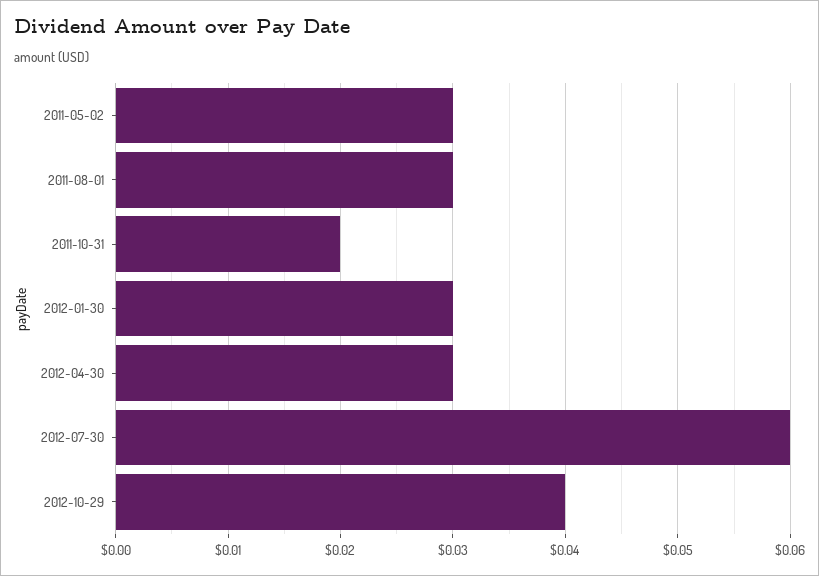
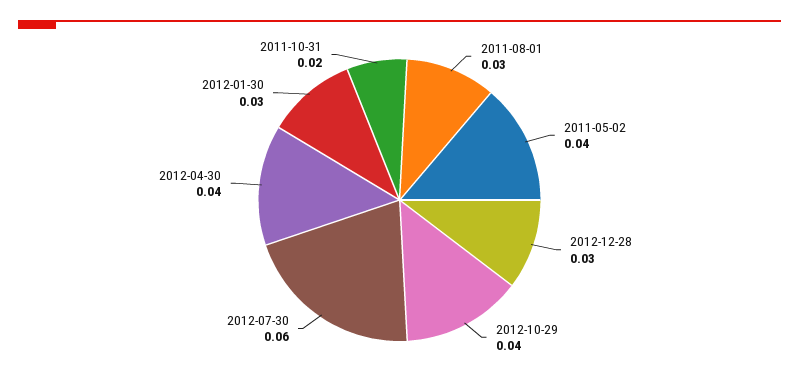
2011-05-02: 0.03 -> 0.04
2012-04-30: 0.03 -> 0.04
2012-12-28: none -> 0.03

